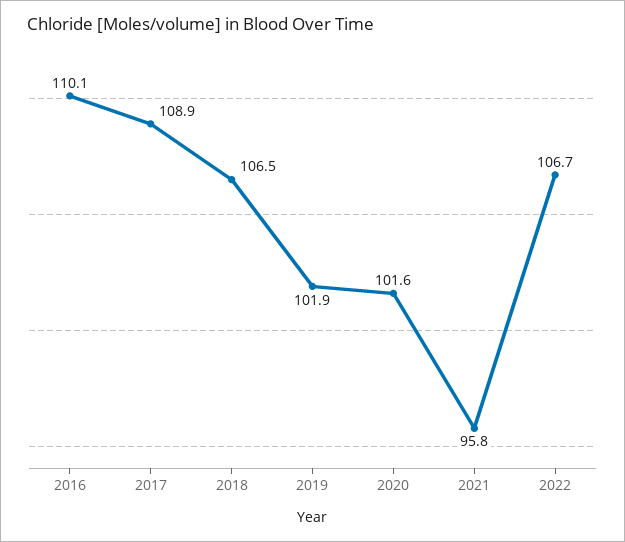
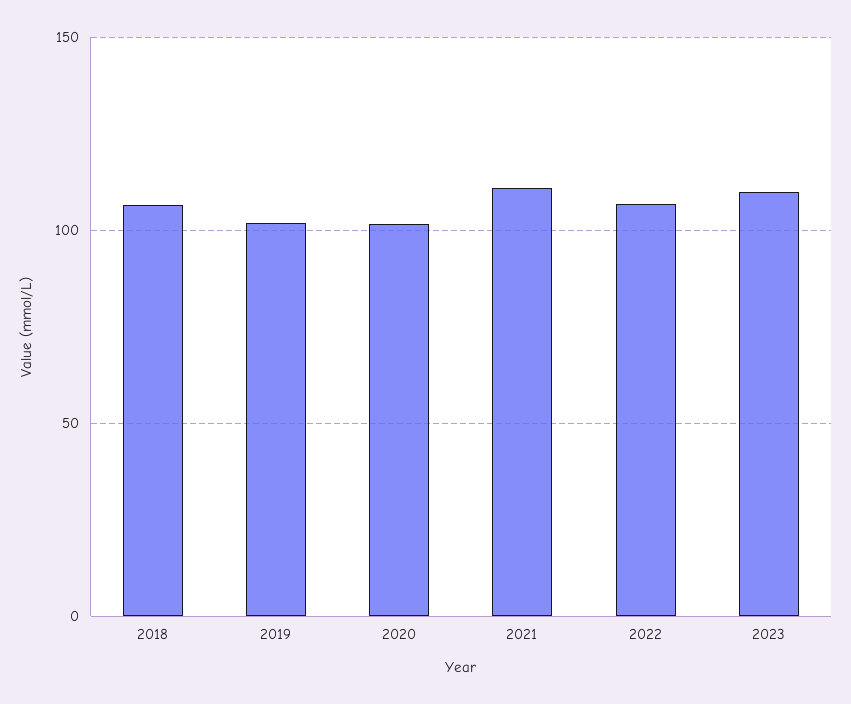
2016: 110.1 -> none
2017: 108.9 -> none
2021: 95.8 -> 110
2023: none -> 110

